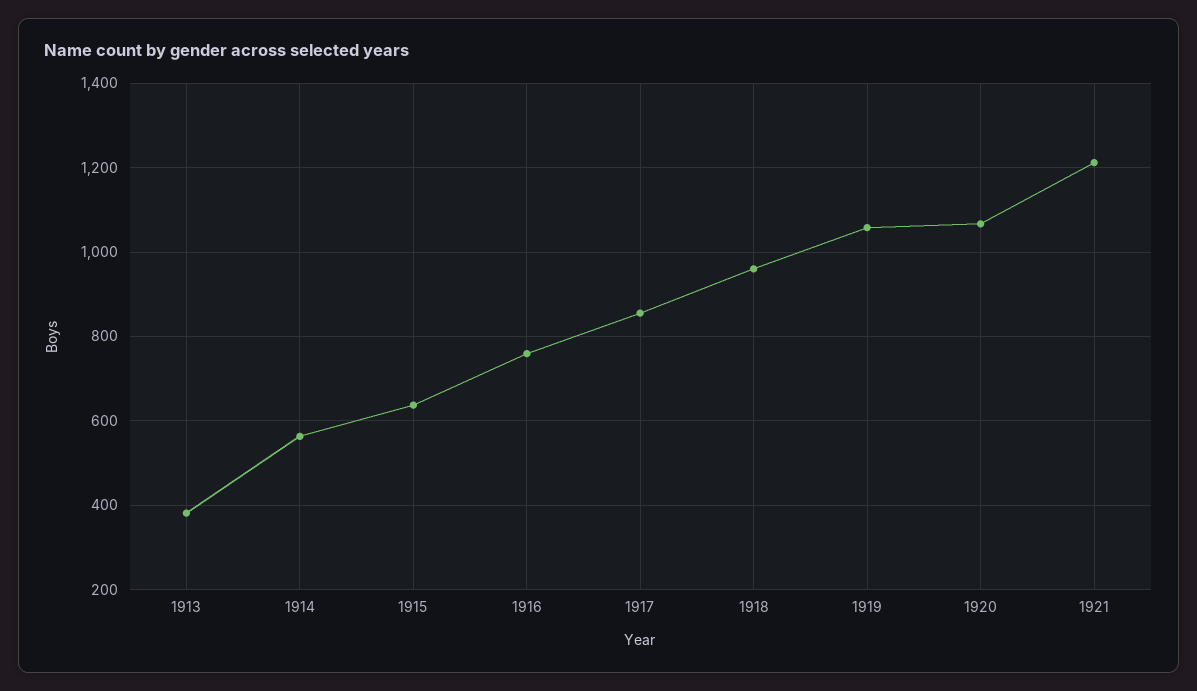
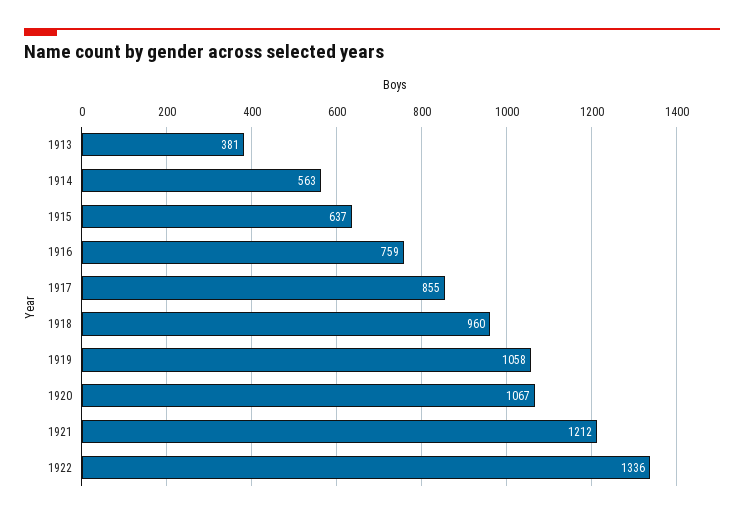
1922: none -> 1336

